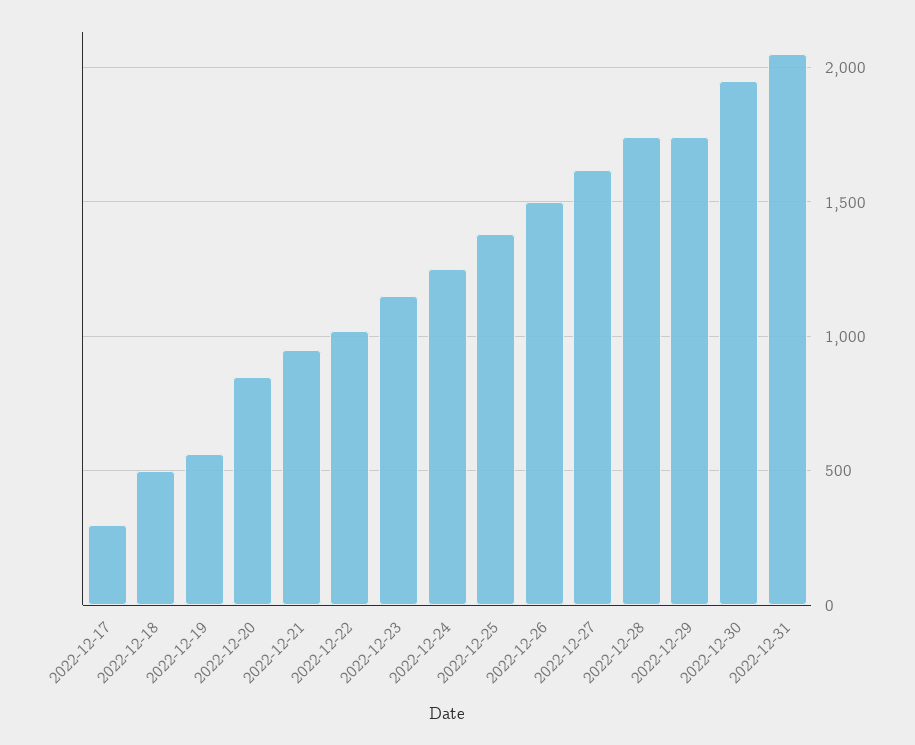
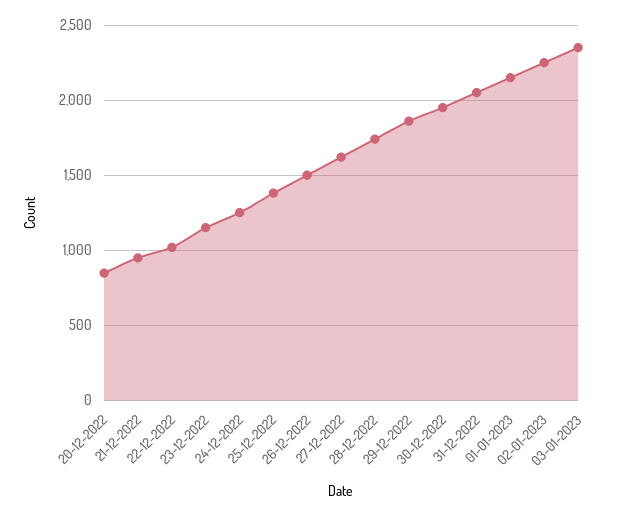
2022-12-17: 300 -> none
2022-12-18: 500 -> none
2022-12-19: 550 -> none
2022-12-29: 1750 -> 1850
01-01-2023: none -> 2150
02-01-2023: none -> 2250
03-01-2023: none -> 2350

